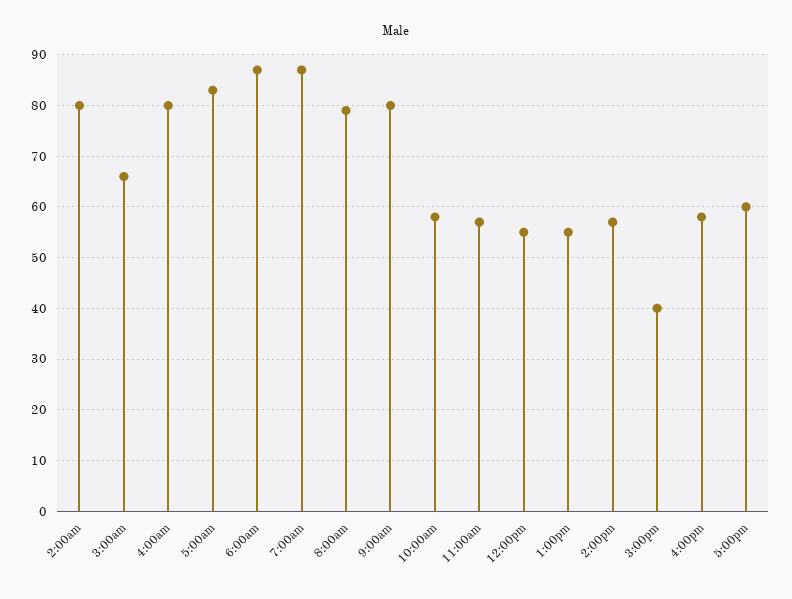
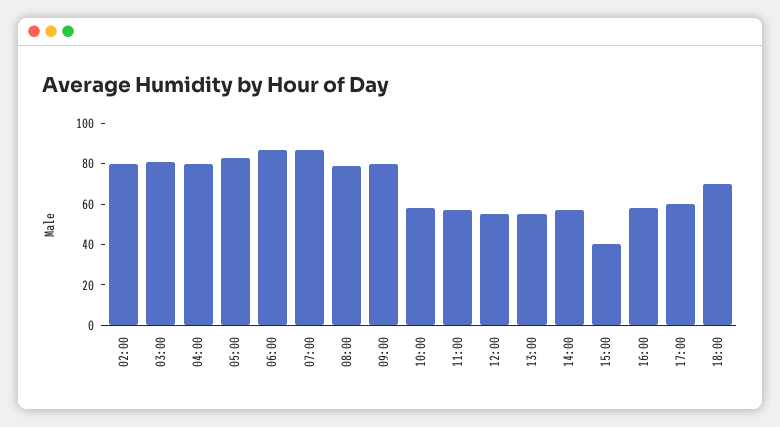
3:00am: 65 -> 80
18:00: none -> 70

